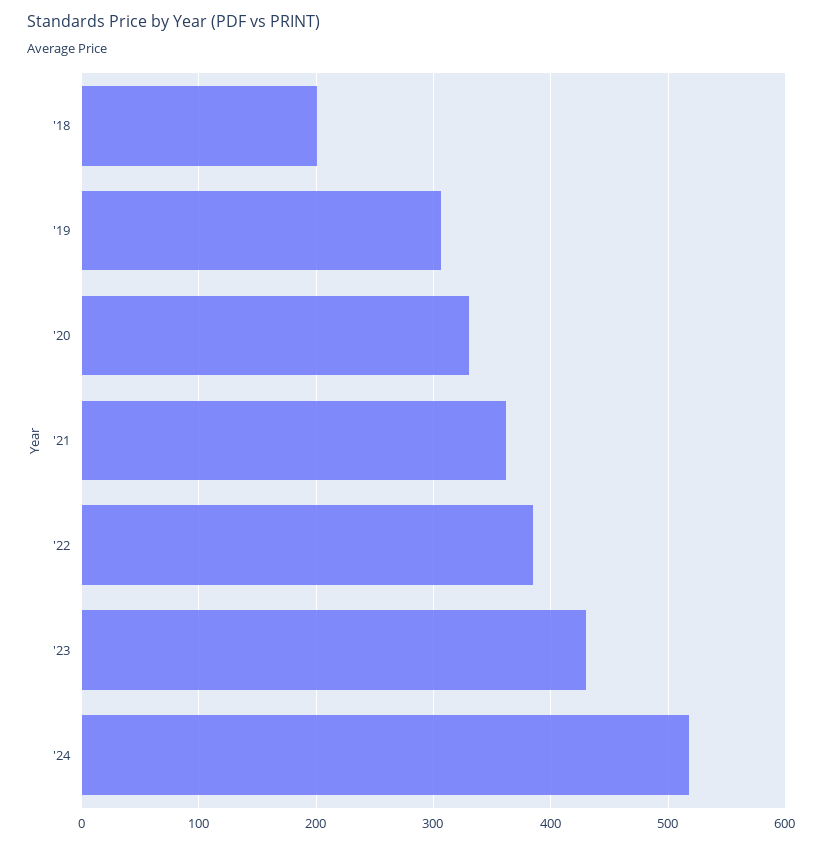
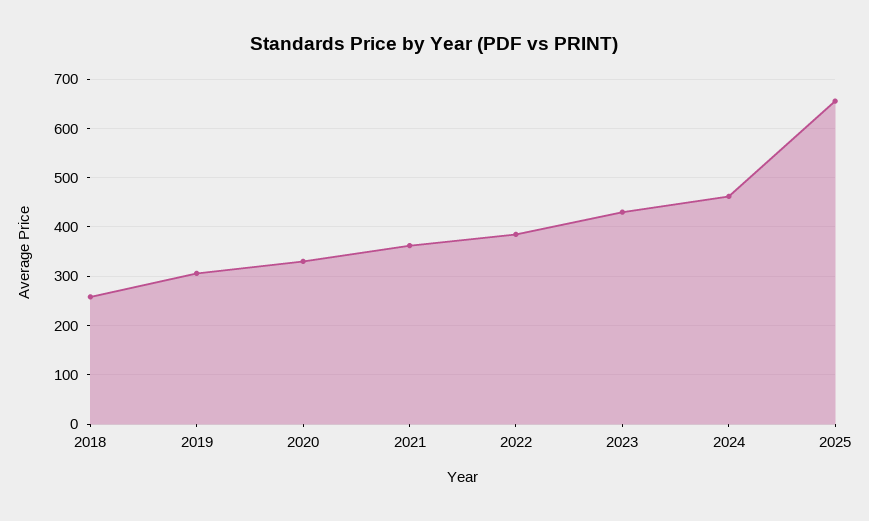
'18: 200 -> 260
'24: 520 -> 460
2025: none -> 660

